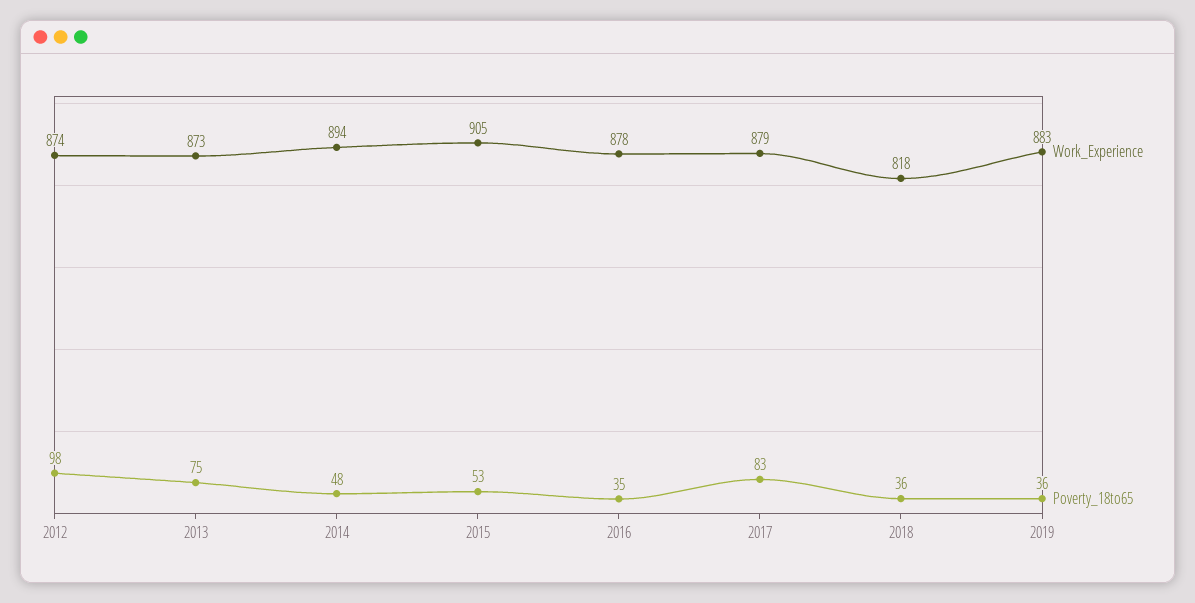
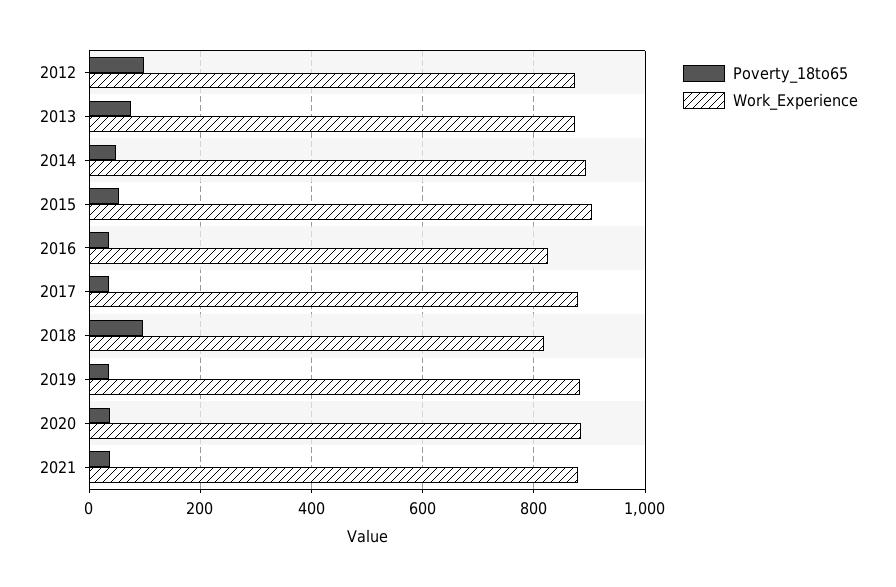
Work_Experience, 2016: 878 -> 820
Poverty_18to65, 2017: 83 -> 40
Poverty_18to65, 2018: 36 -> 100
Poverty_18to65, 2020: none -> 40
Work_Experience, 2020: none -> 880
Poverty_18to65, 2021: none -> 40
Work_Experience, 2021: none -> 880

